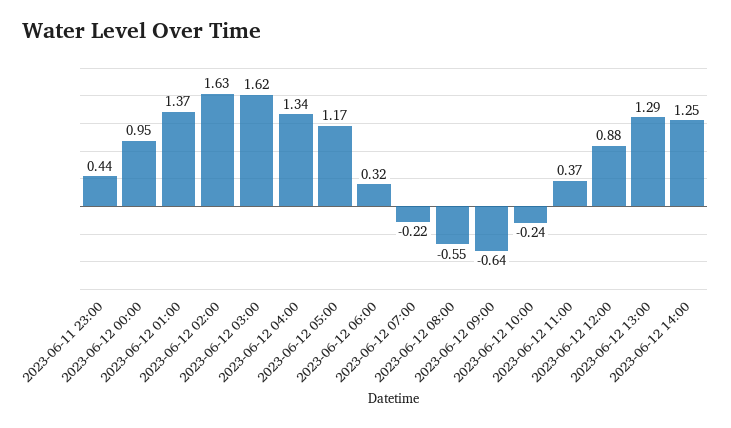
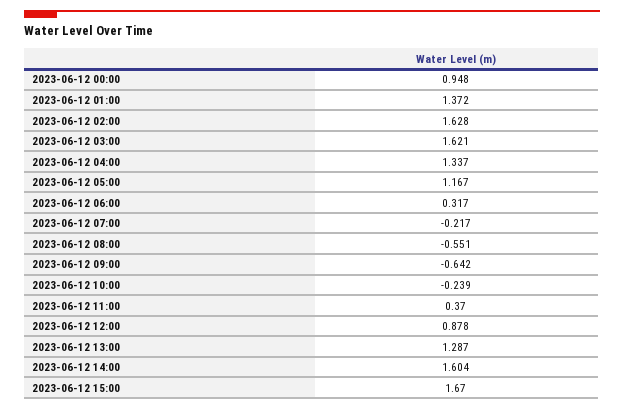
2023-06-11 23:00: 0.44 -> none
2023-06-12 14:00: 1.25 -> 1.604
2023-06-12 15:00: none -> 1.67

